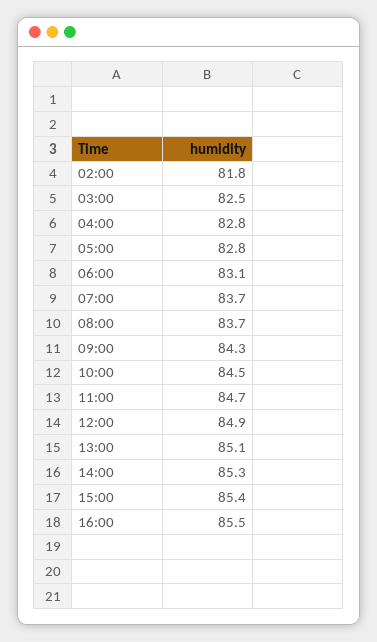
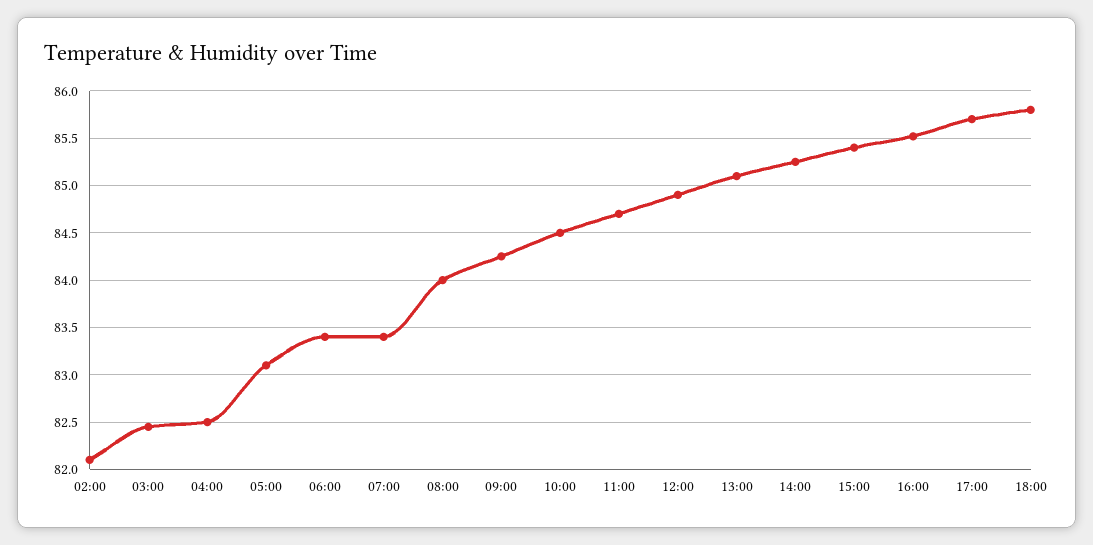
02:00: 81.8 -> 82.1
04:00: 82.8 -> 82.5
05:00: 82.8 -> 83.1
06:00: 83.1 -> 83.4
07:00: 83.7 -> 83.4
08:00: 83.7 -> 84
17:00: none -> 85.7
18:00: none -> 85.8

